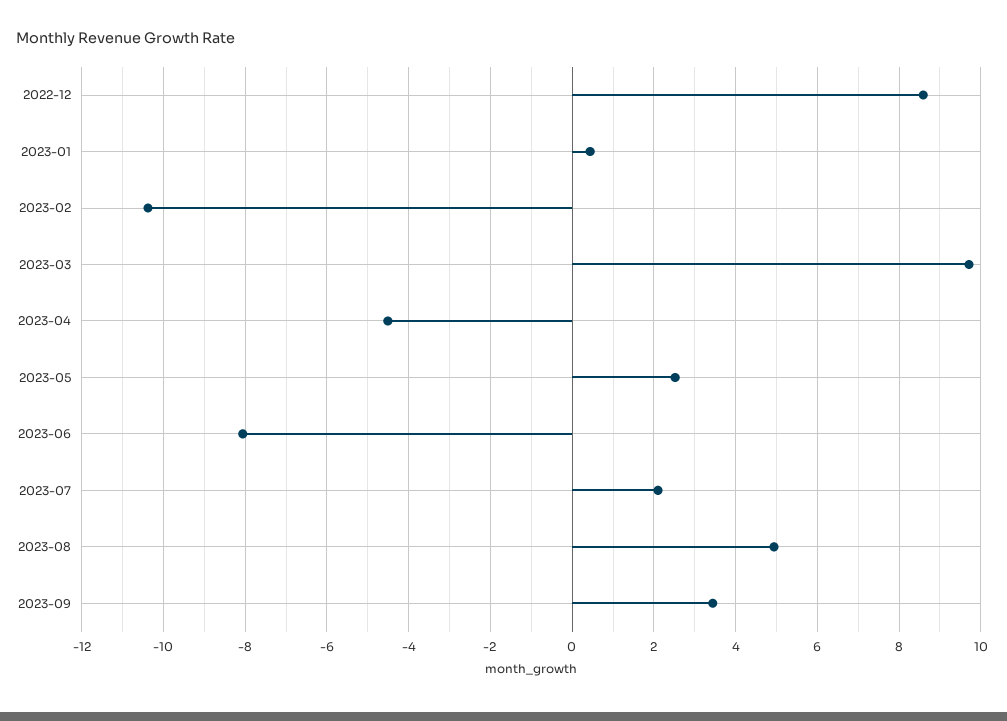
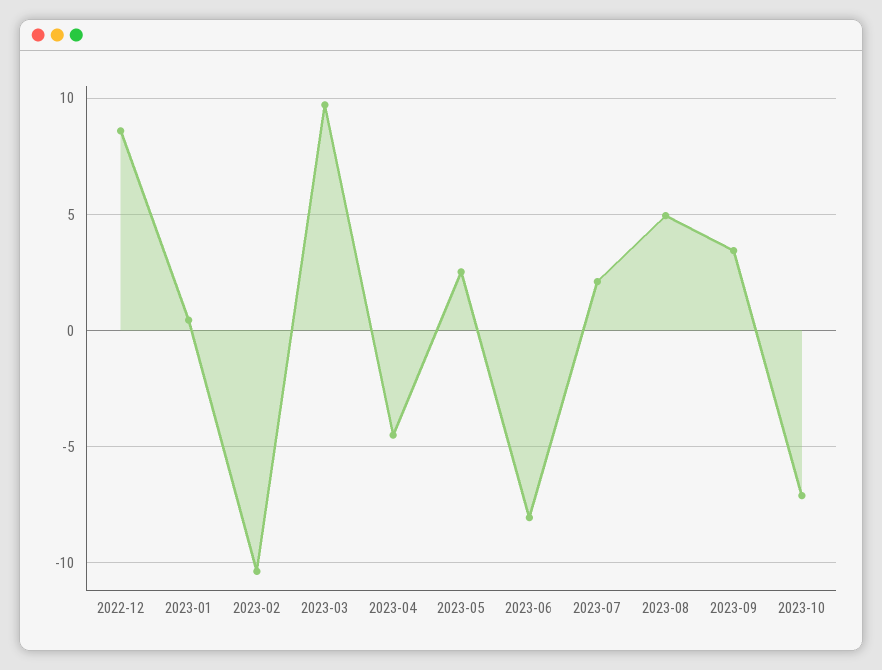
2023-10: none -> -7

